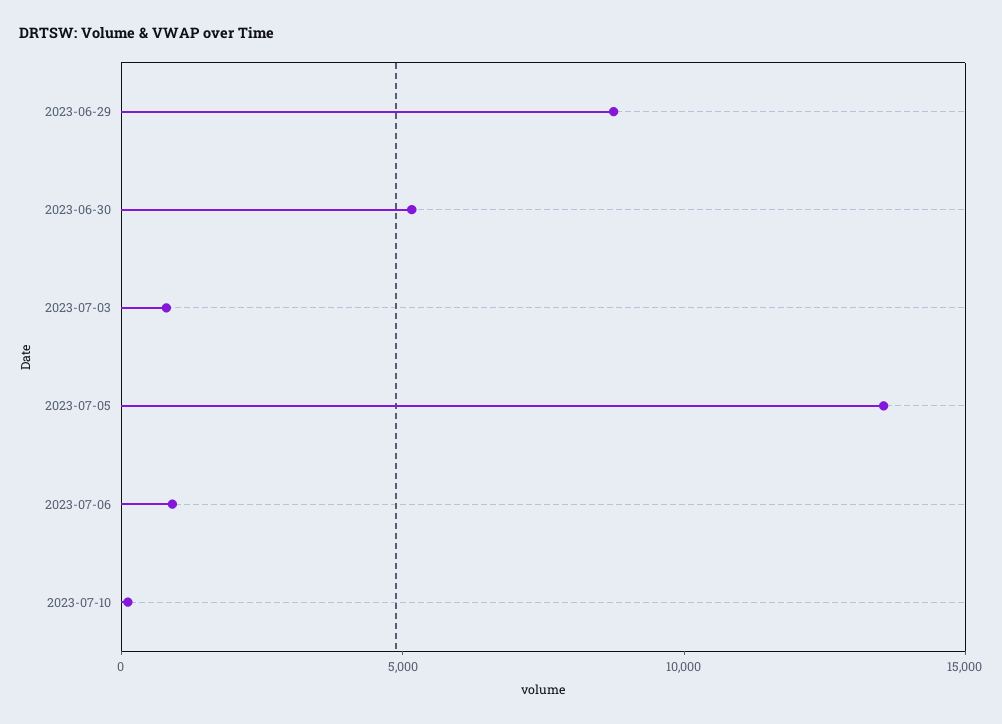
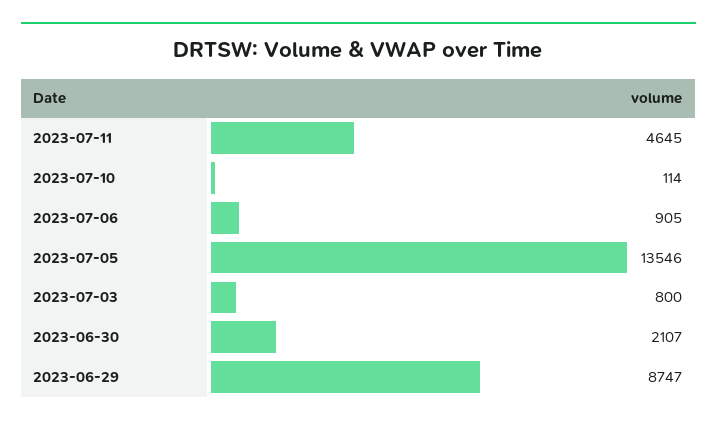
2023-06-30: 5000 -> 2107
2023-07-11: none -> 4645

